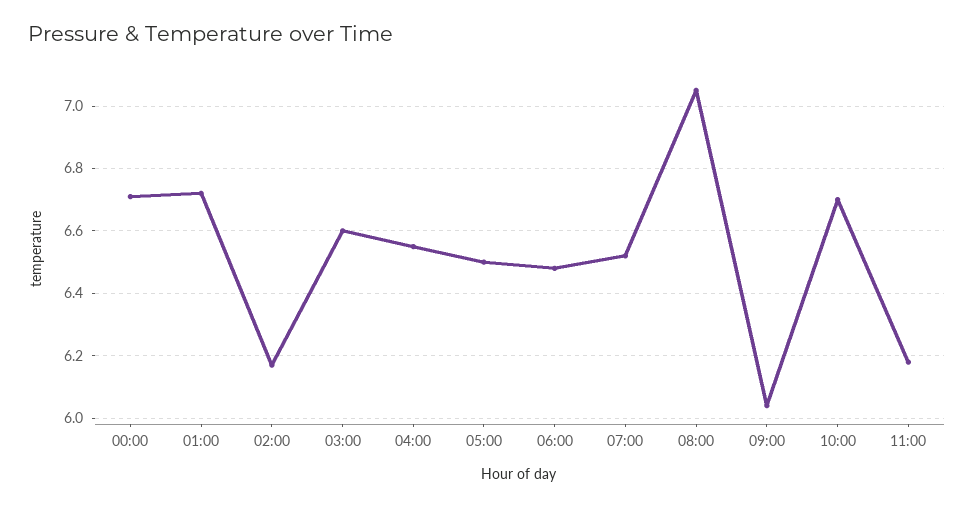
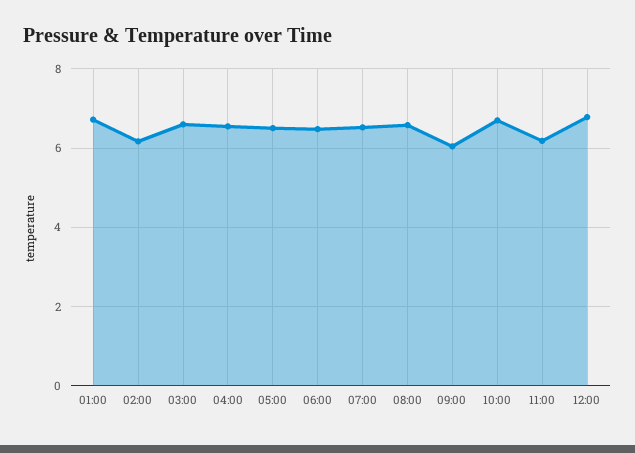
00:00: 6.7 -> none
08:00: 7.05 -> 6.6
12:00: none -> 6.8

